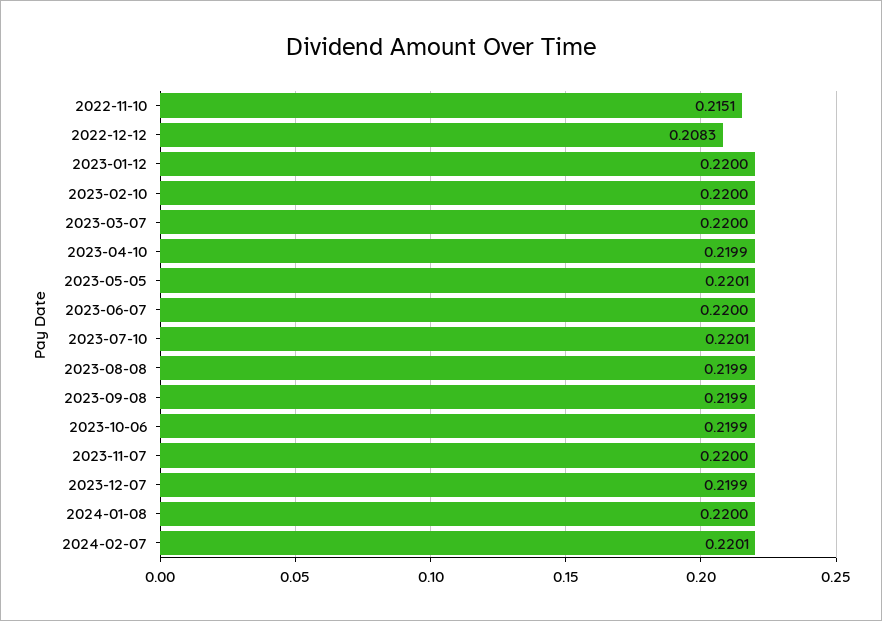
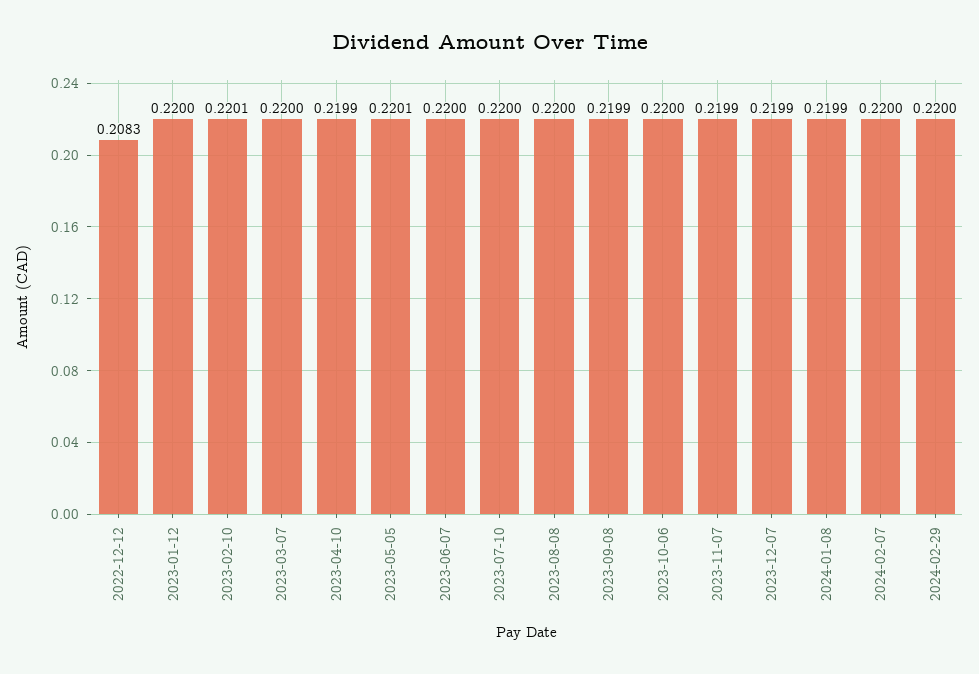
2022-11-10: 0.2151 -> none
2023-02-10: 0.22 -> 0.2201
2023-07-10: 0.2201 -> 0.22
2023-08-08: 0.2199 -> 0.22
2023-10-06: 0.2199 -> 0.22
2023-11-07: 0.22 -> 0.2199
2024-01-08: 0.22 -> 0.2199
2024-02-07: 0.2201 -> 0.22
2024-02-29: none -> 0.22

